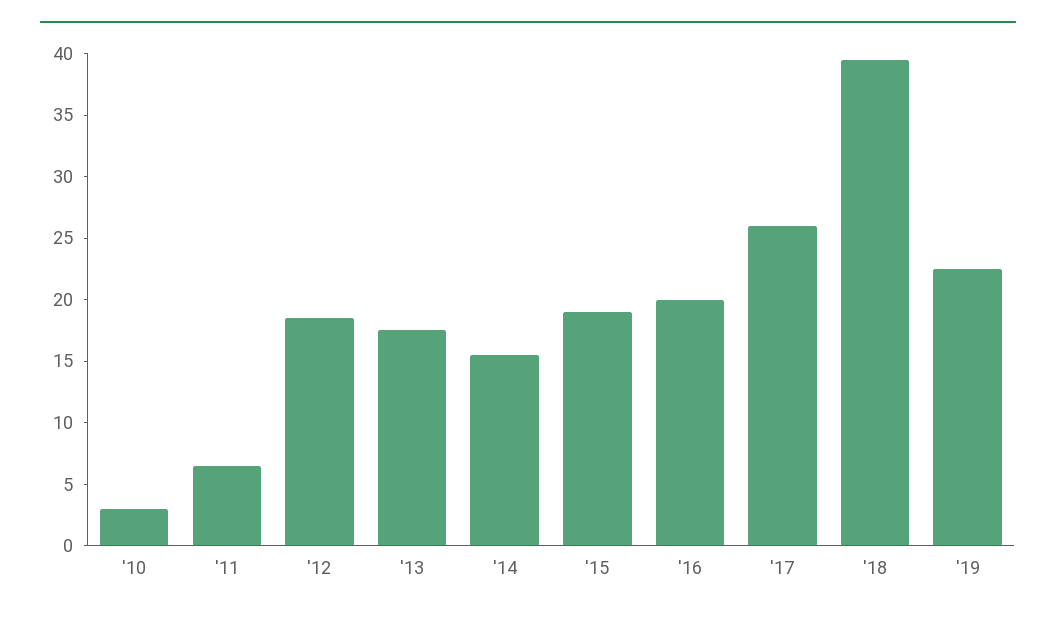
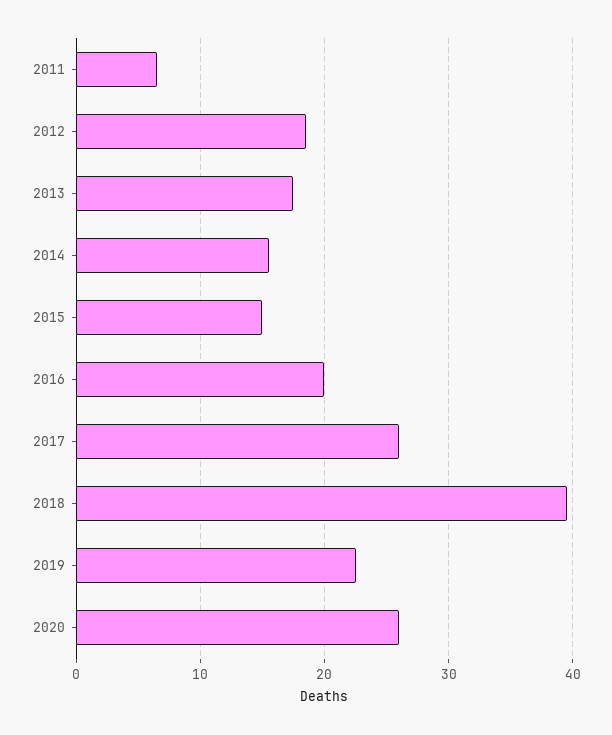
'10: 3 -> none
'15: 19 -> 15
2020: none -> 26

